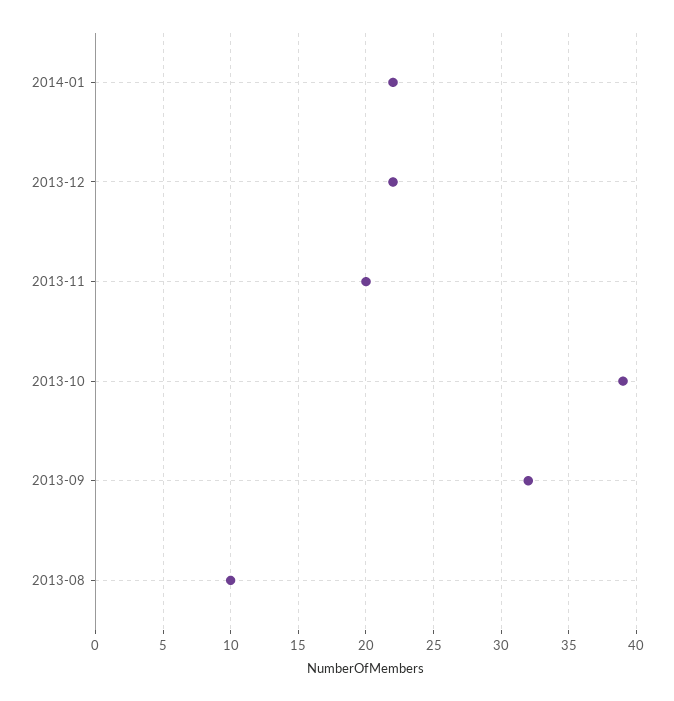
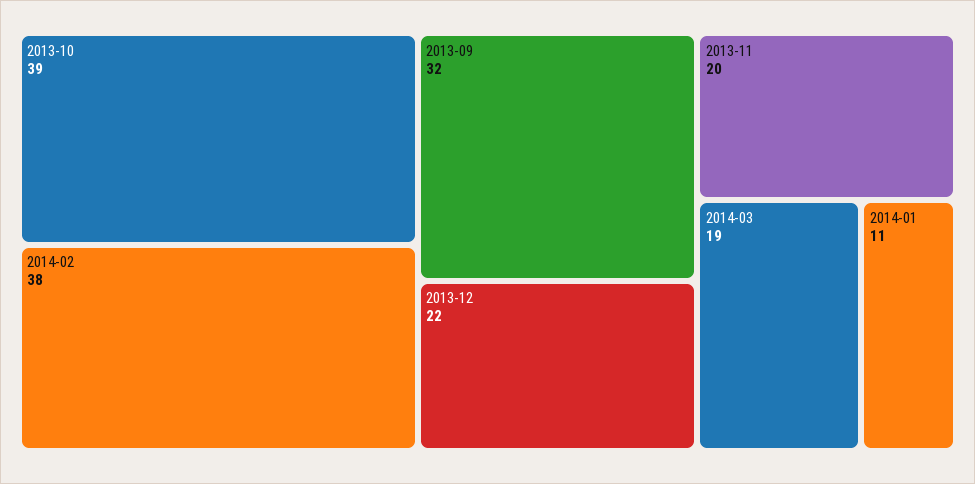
2014-01: 22 -> 11
2013-08: 10 -> none
2014-02: none -> 38
2014-03: none -> 19

